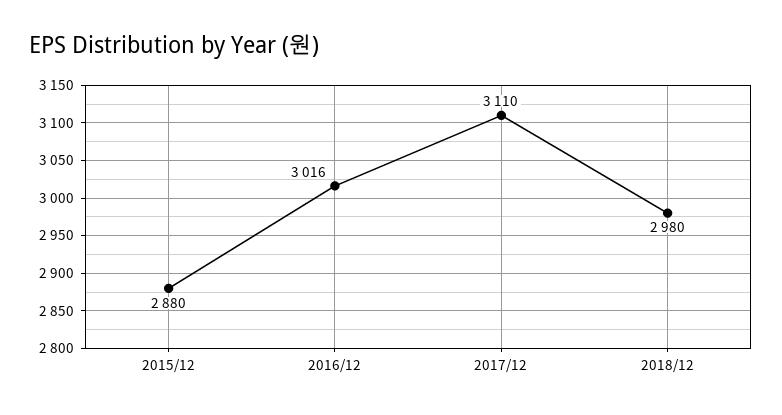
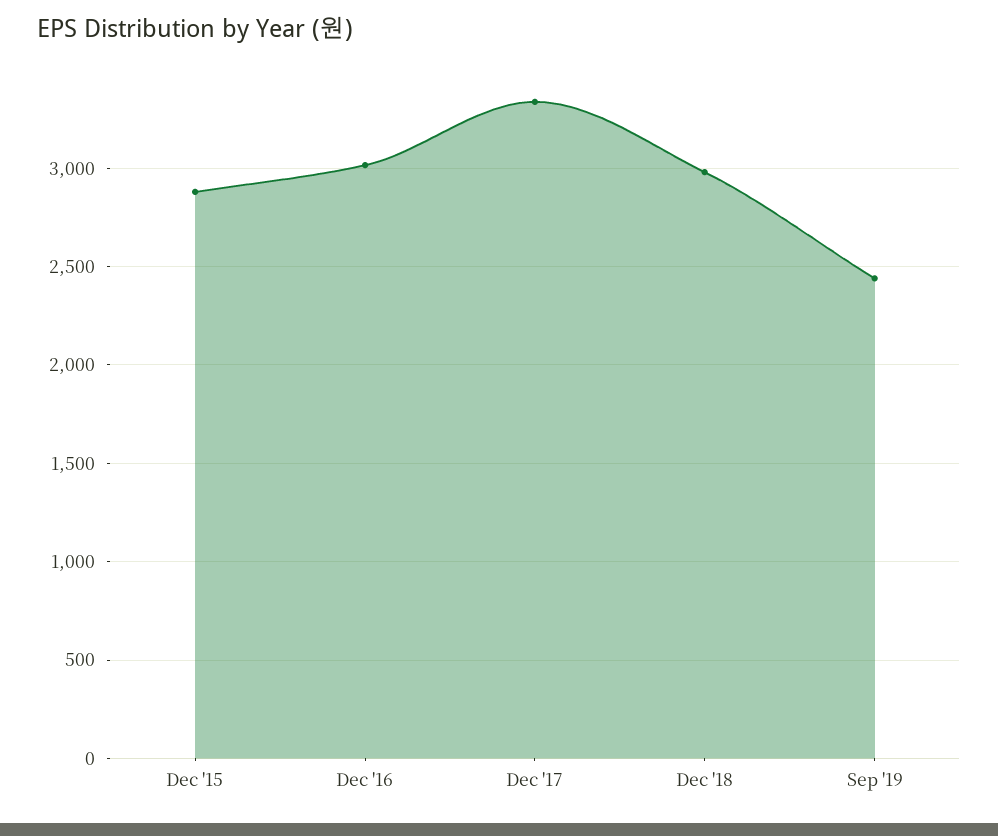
2017/12: 3110 -> 3350
Sep '19: none -> 2450

